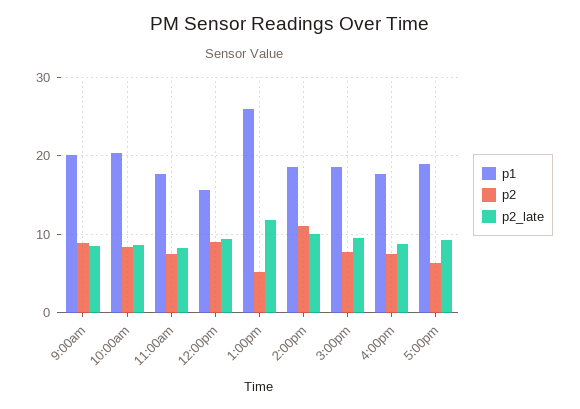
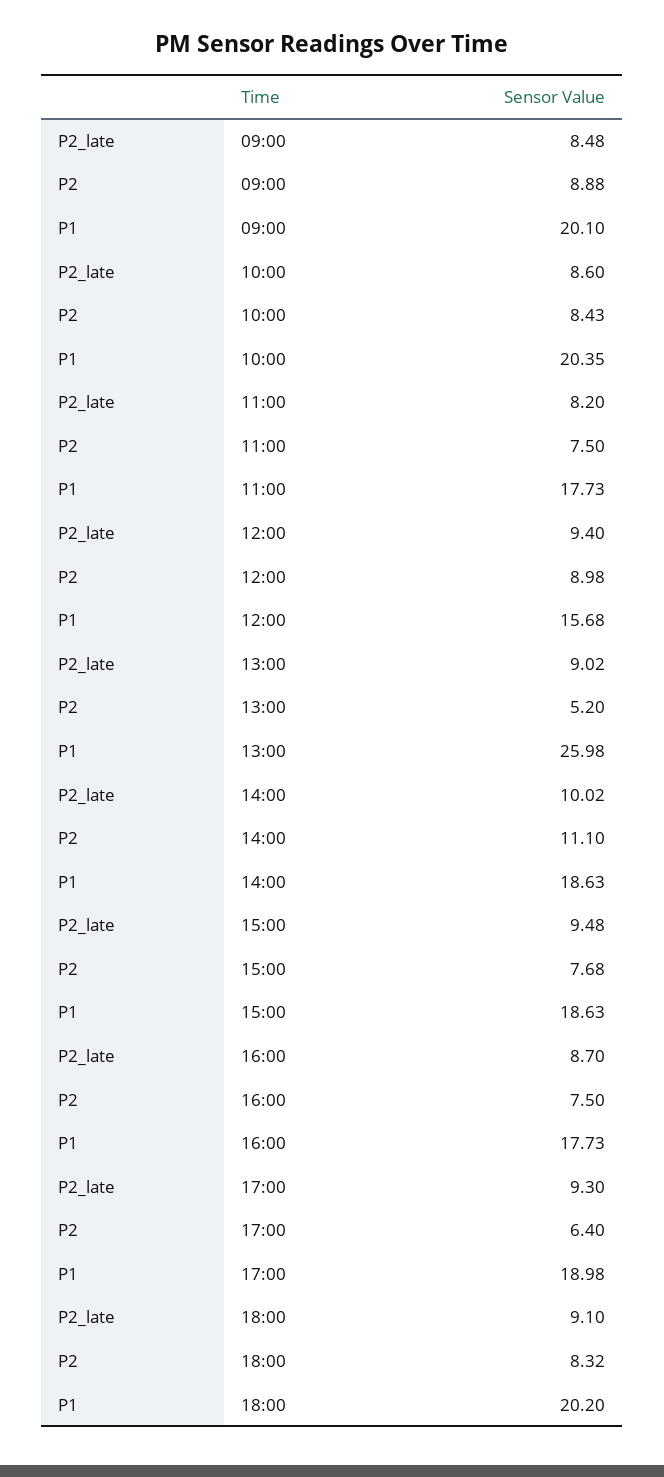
p2_late, 1:00pm: 12 -> 9.02
p2_late, 18:00: none -> 9.1
p2, 18:00: none -> 8.32
p1, 18:00: none -> 20.2

